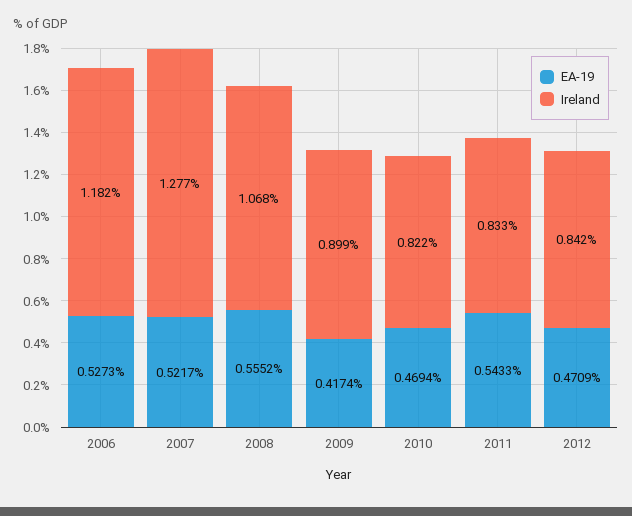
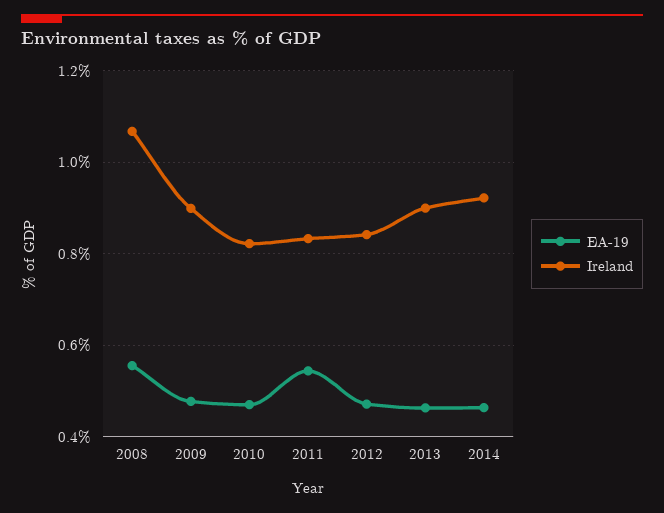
EA-19, 2006: 0.5273 -> none
Ireland, 2006: 1.182 -> none
EA-19, 2007: 0.5217 -> none
Ireland, 2007: 1.277 -> none
EA-19, 2009: 0.4174 -> 0.48
EA-19, 2013: none -> 0.46
Ireland, 2013: none -> 0.9
EA-19, 2014: none -> 0.46
Ireland, 2014: none -> 0.92

